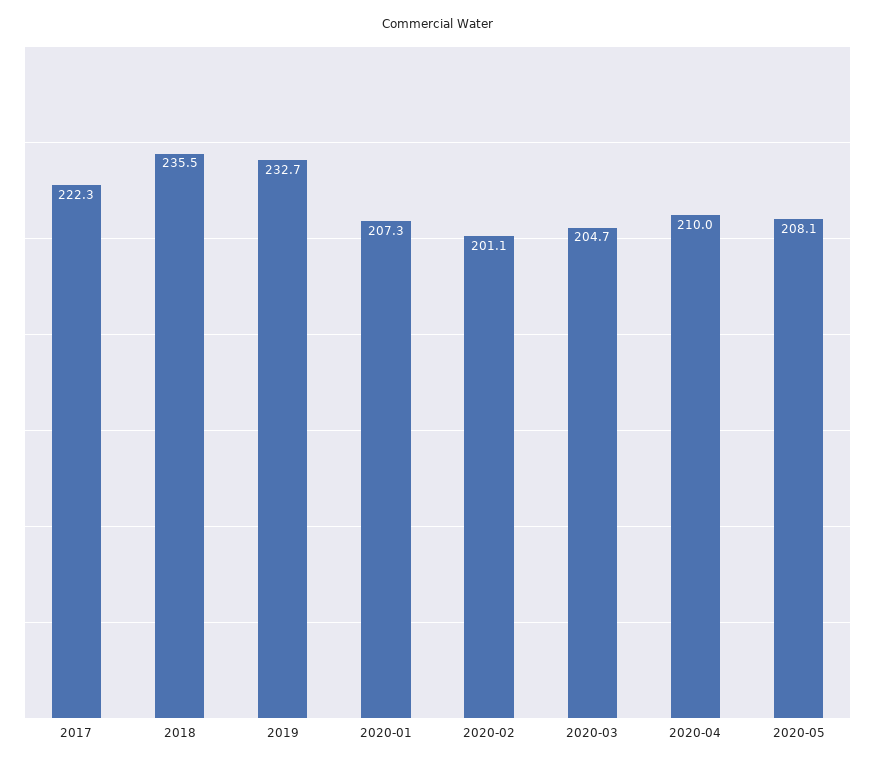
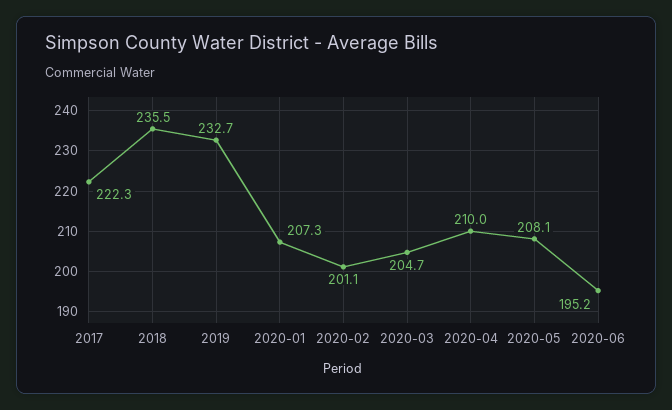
2020-06: none -> 195.2

